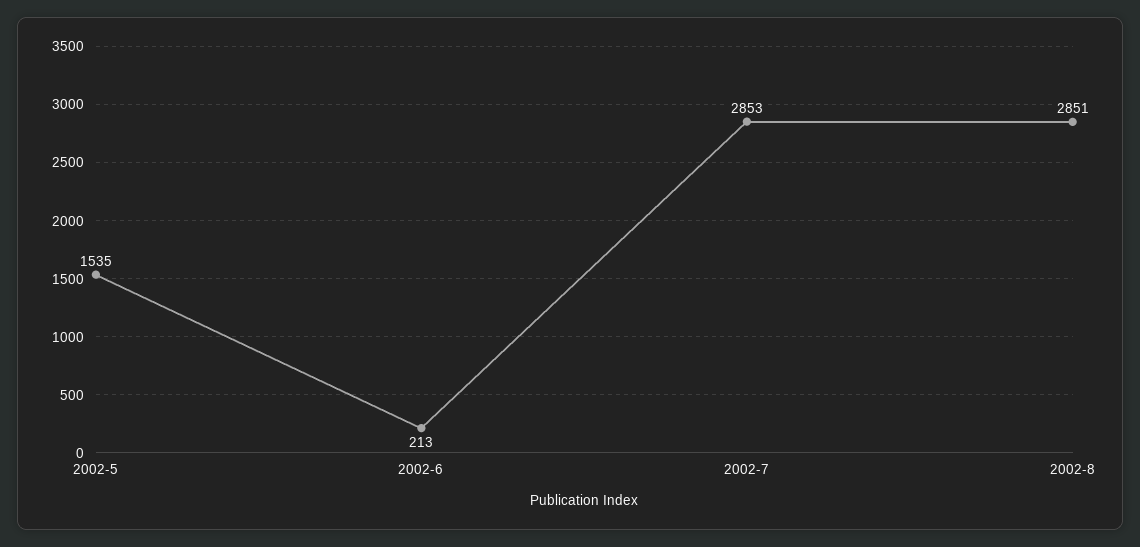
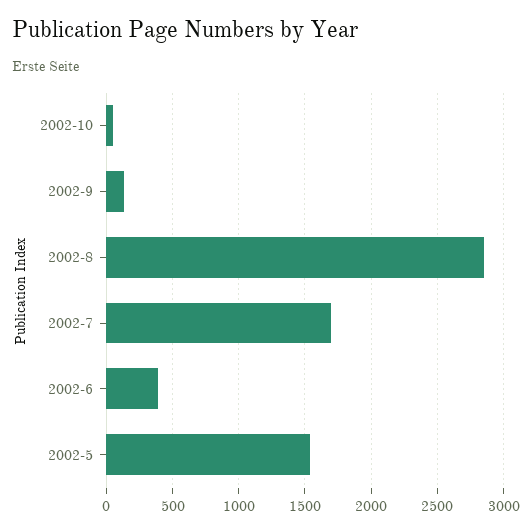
2002-6: 213 -> 400
2002-7: 2853 -> 1700
2002-10: none -> 50
2002-9: none -> 150

